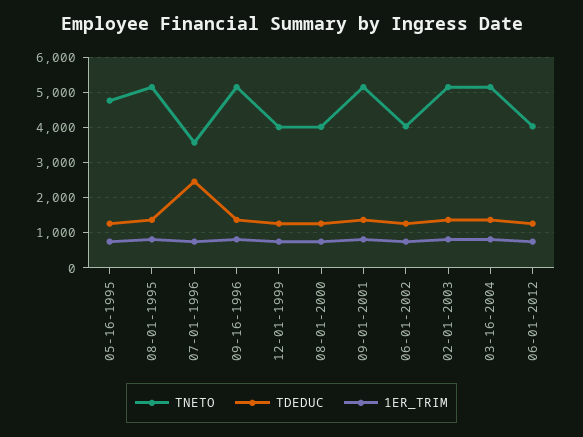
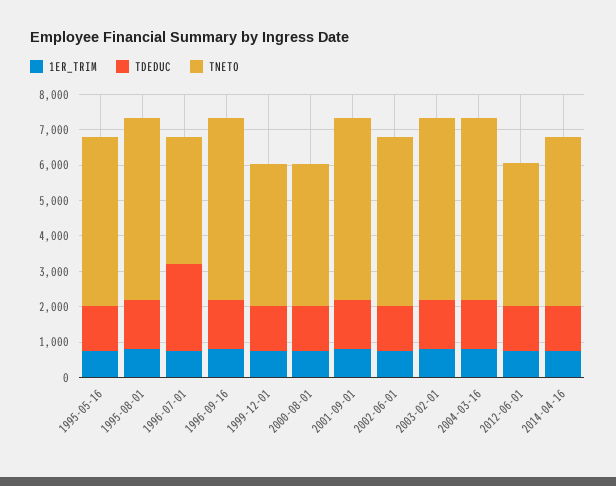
TNETO, 06-01-2002: 4000 -> 4750
1ER_TRIM, 2014-04-16: none -> 750
TDEDUC, 2014-04-16: none -> 1250
TNETO, 2014-04-16: none -> 4750

